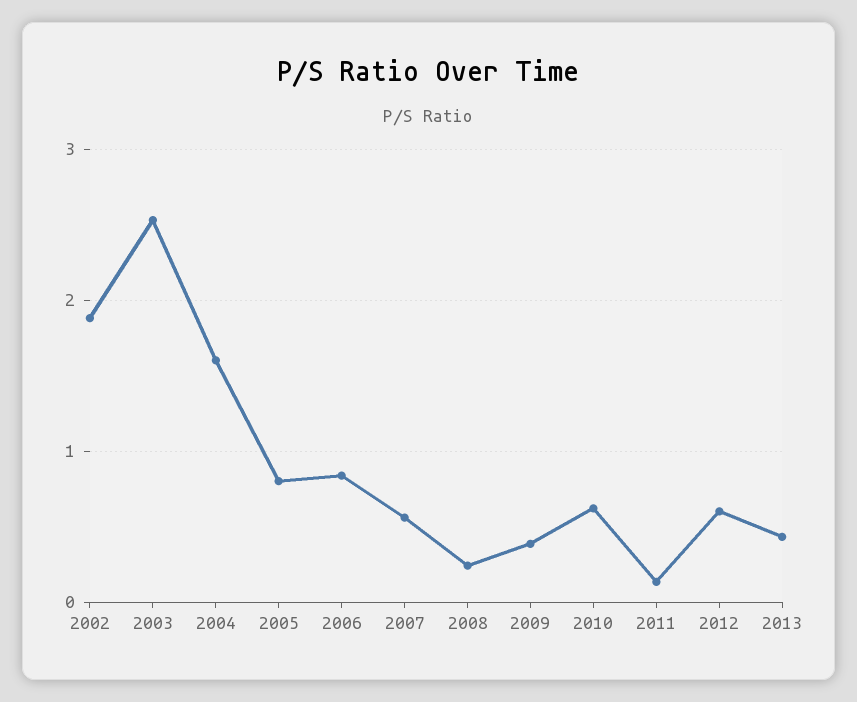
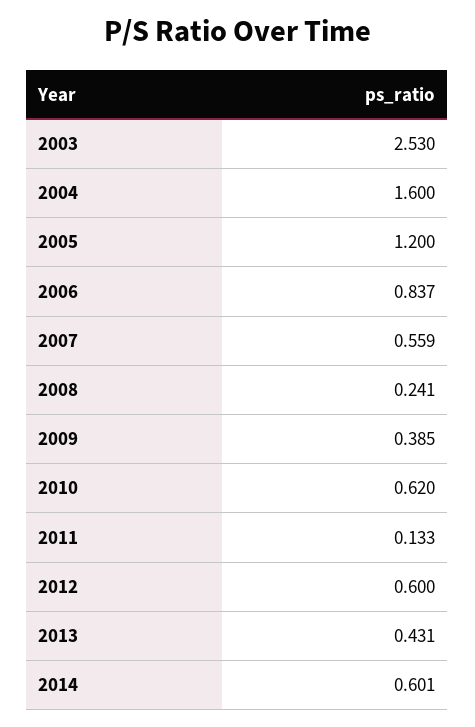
2002: 1.9 -> none
2005: 0.8 -> 1.2
2014: none -> 0.601

